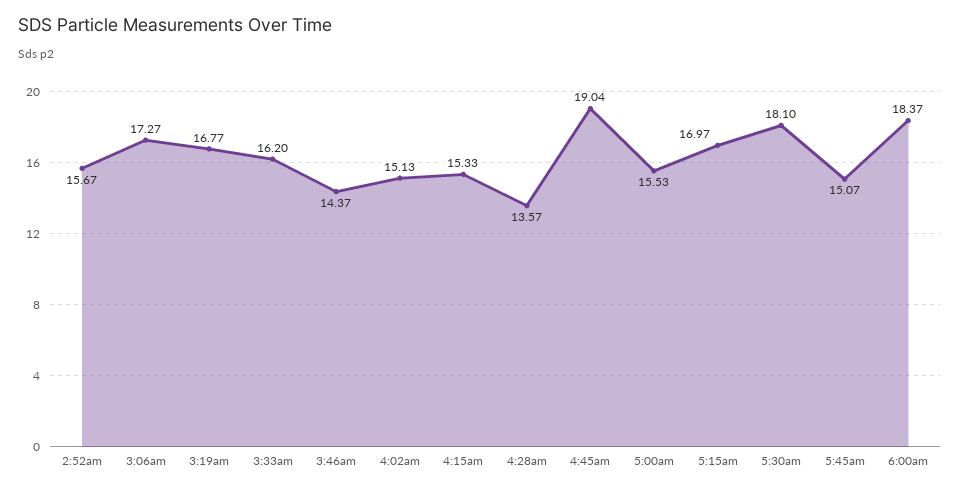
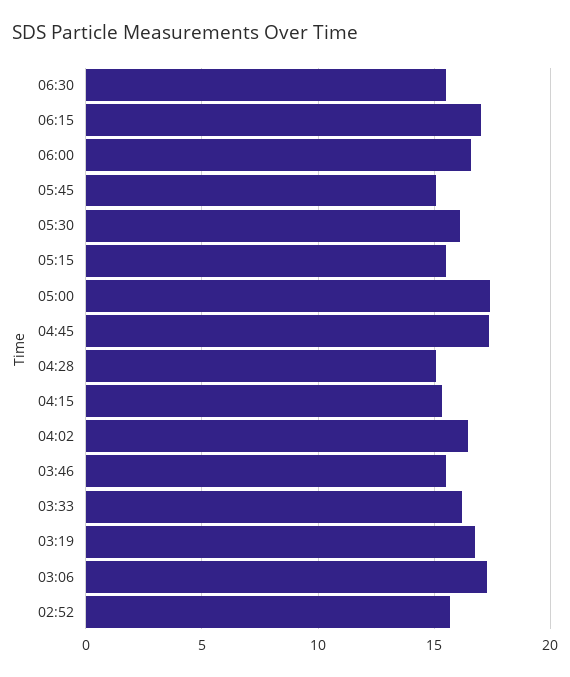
3:46am: 14.37 -> 15.5
4:02am: 15.13 -> 16.5
4:28am: 13.57 -> 15
4:45am: 19.04 -> 17.5
5:00am: 15.53 -> 17.5
5:15am: 16.97 -> 15.5
5:30am: 18.1 -> 16
6:00am: 18.37 -> 16.5
06:30: none -> 15.5
06:15: none -> 17

